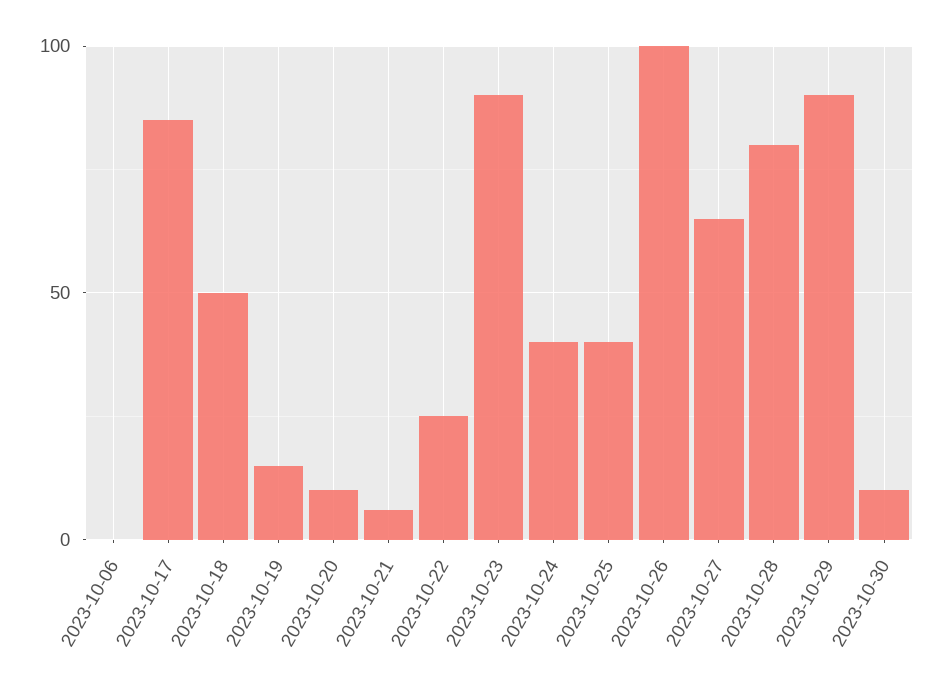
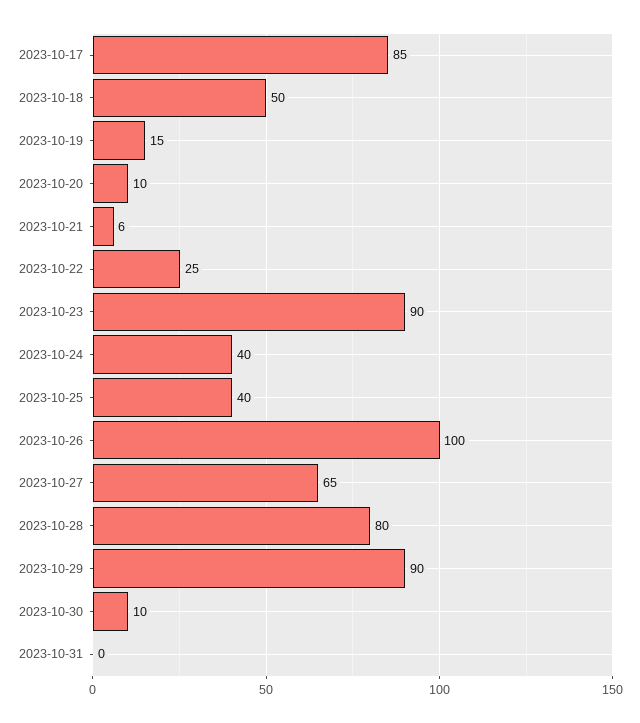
2023-10-06: 0 -> none
2023-10-31: none -> 0

